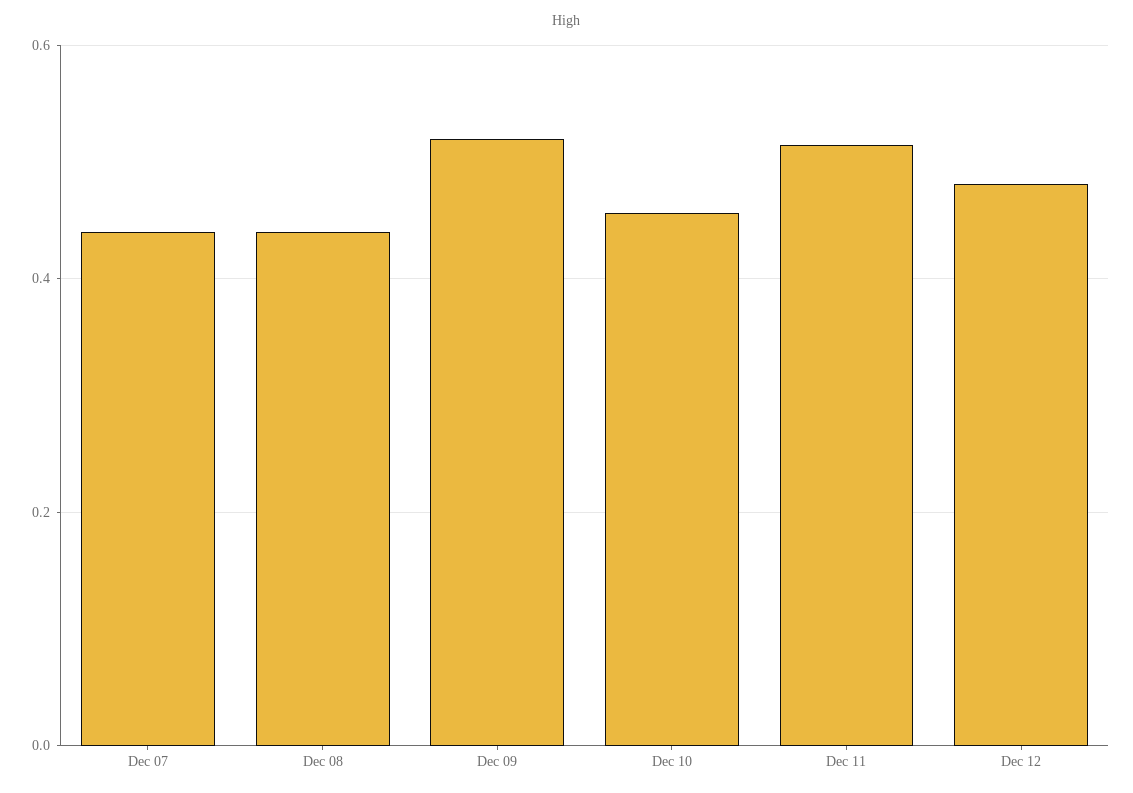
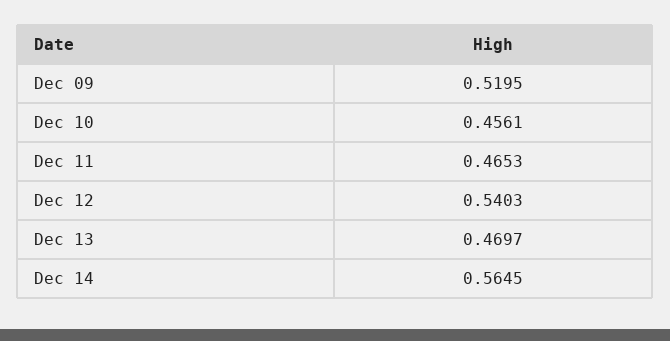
Dec 07: 0.44 -> none
Dec 08: 0.44 -> none
Dec 11: 0.52 -> 0.4653
Dec 12: 0.48 -> 0.5403
Dec 13: none -> 0.4697
Dec 14: none -> 0.5645

